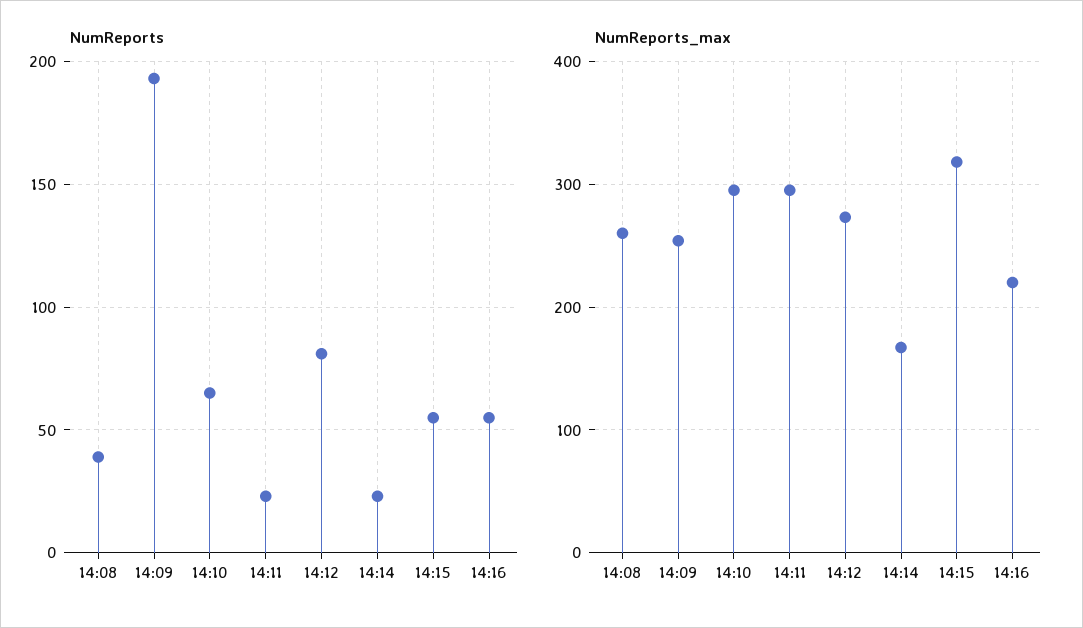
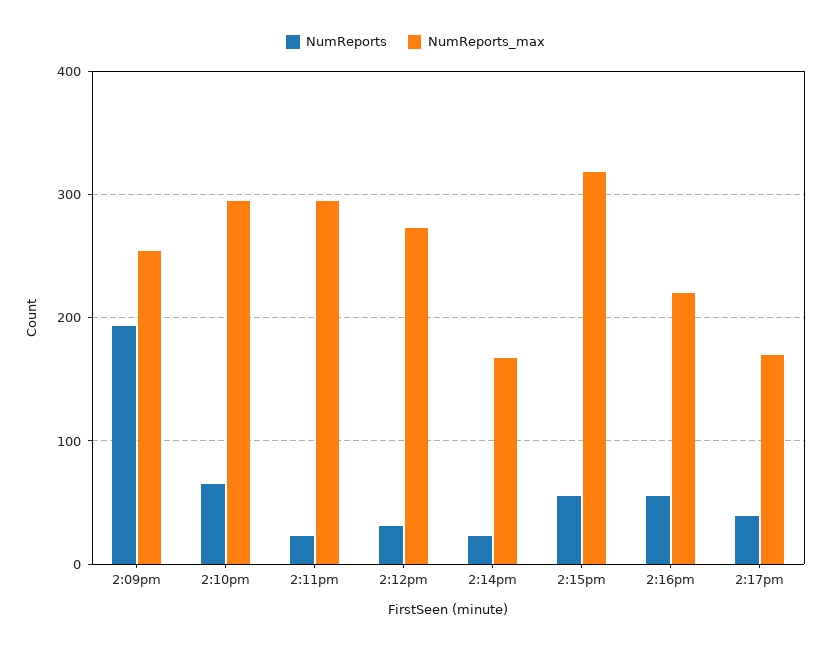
NumReports, 14:08: 40 -> none
NumReports, 14:12: 80 -> 30
NumReports_max, 14:08: 260 -> none
NumReports, 2:17pm: none -> 40
NumReports_max, 2:17pm: none -> 170

